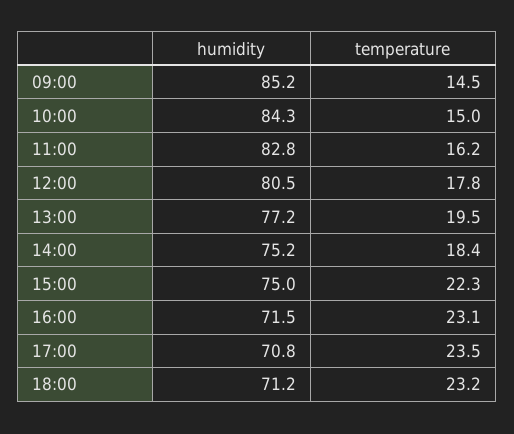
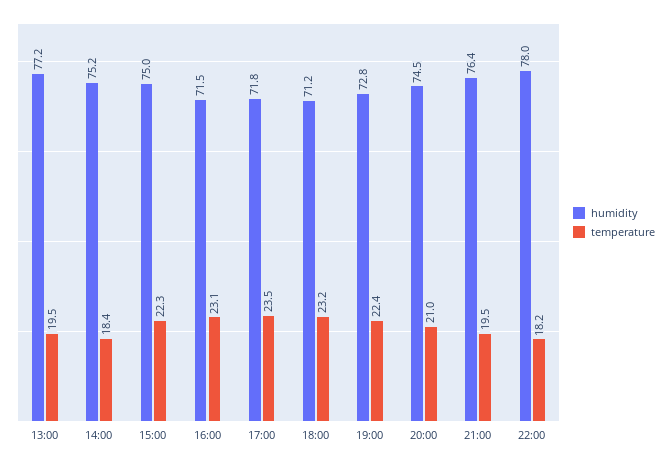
humidity, 09:00: 85.2 -> none
temperature, 09:00: 14.5 -> none
humidity, 10:00: 84.3 -> none
temperature, 10:00: 15 -> none
humidity, 11:00: 82.8 -> none
temperature, 11:00: 16.2 -> none
humidity, 12:00: 80.5 -> none
temperature, 12:00: 17.8 -> none
humidity, 17:00: 70.8 -> 71.8
humidity, 19:00: none -> 72.8
temperature, 19:00: none -> 22.4
humidity, 20:00: none -> 74.5
temperature, 20:00: none -> 21
humidity, 21:00: none -> 76.4
temperature, 21:00: none -> 19.5
humidity, 22:00: none -> 78
temperature, 22:00: none -> 18.2

